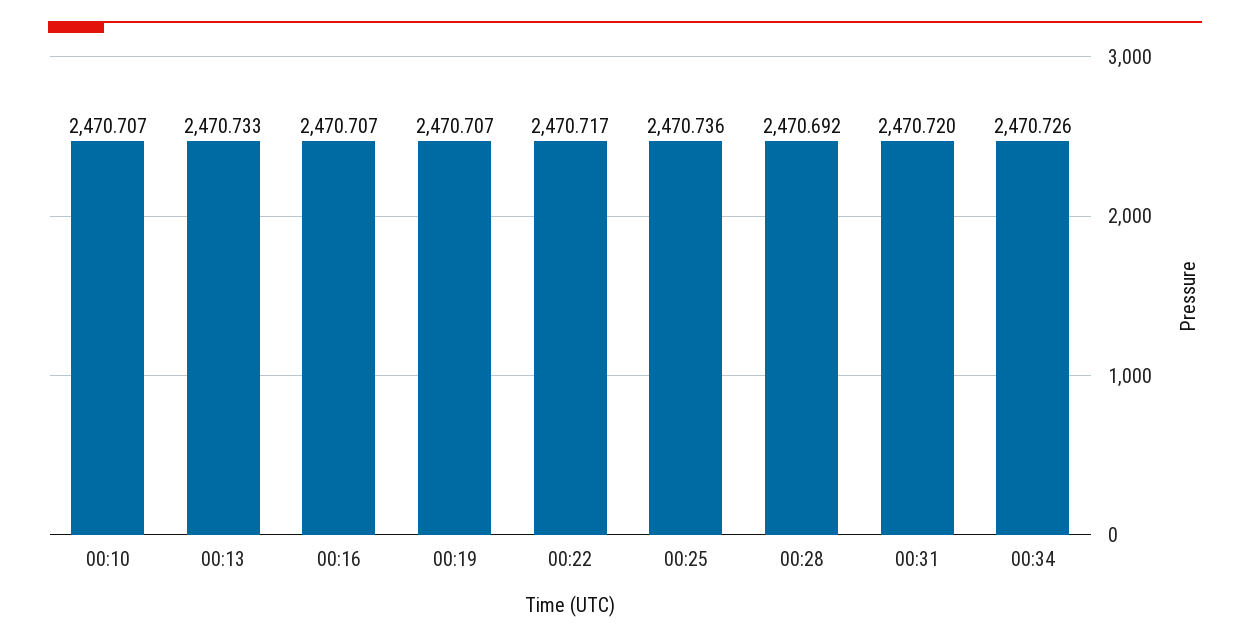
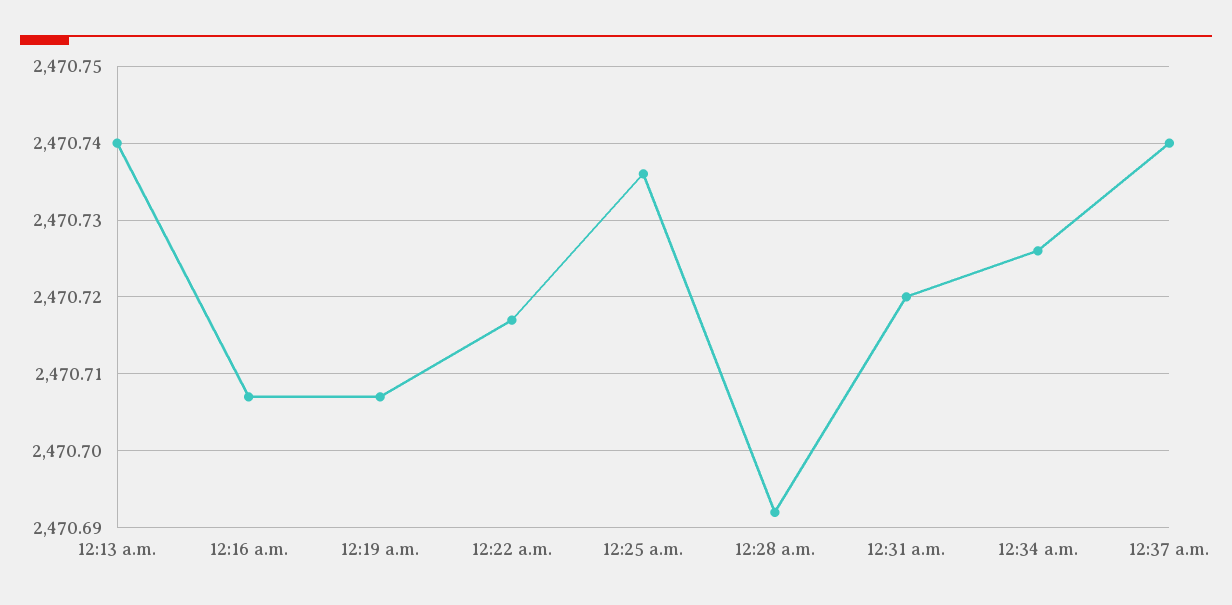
00:10: 2470.707 -> none
00:13: 2470.733 -> 2470.74
12:37 a.m.: none -> 2470.74

